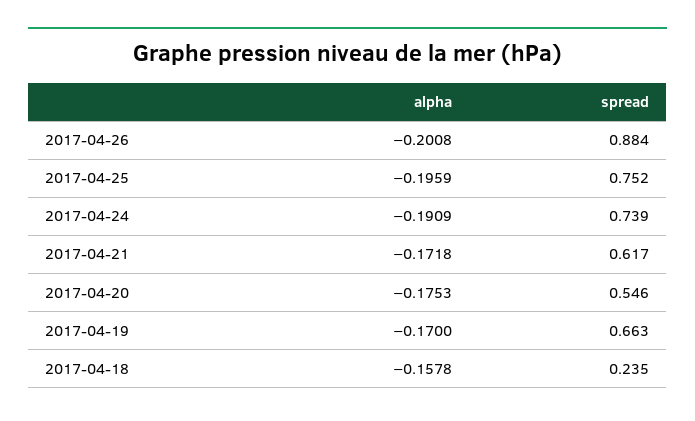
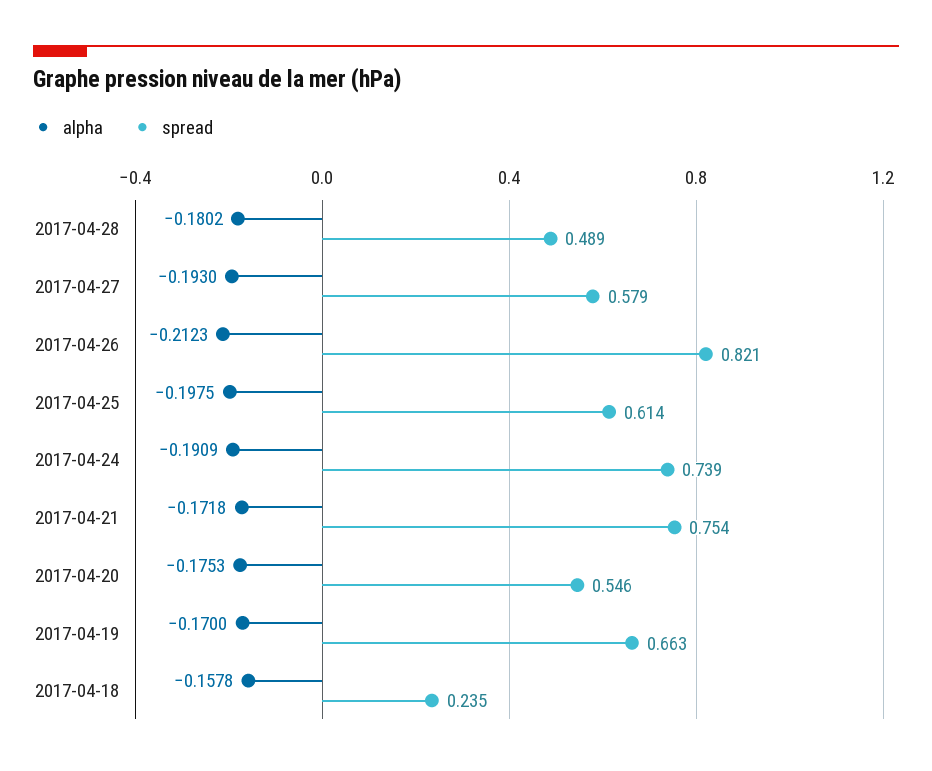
alpha, 2017-04-26: -0.2008 -> -0.2123
spread, 2017-04-26: 0.884 -> 0.821
alpha, 2017-04-25: -0.1959 -> -0.1975
spread, 2017-04-25: 0.752 -> 0.614
spread, 2017-04-21: 0.617 -> 0.754
alpha, 2017-04-28: none -> -0.1802
spread, 2017-04-28: none -> 0.489
alpha, 2017-04-27: none -> -0.193
spread, 2017-04-27: none -> 0.579

